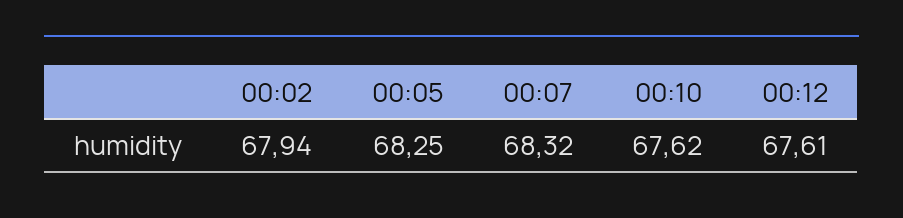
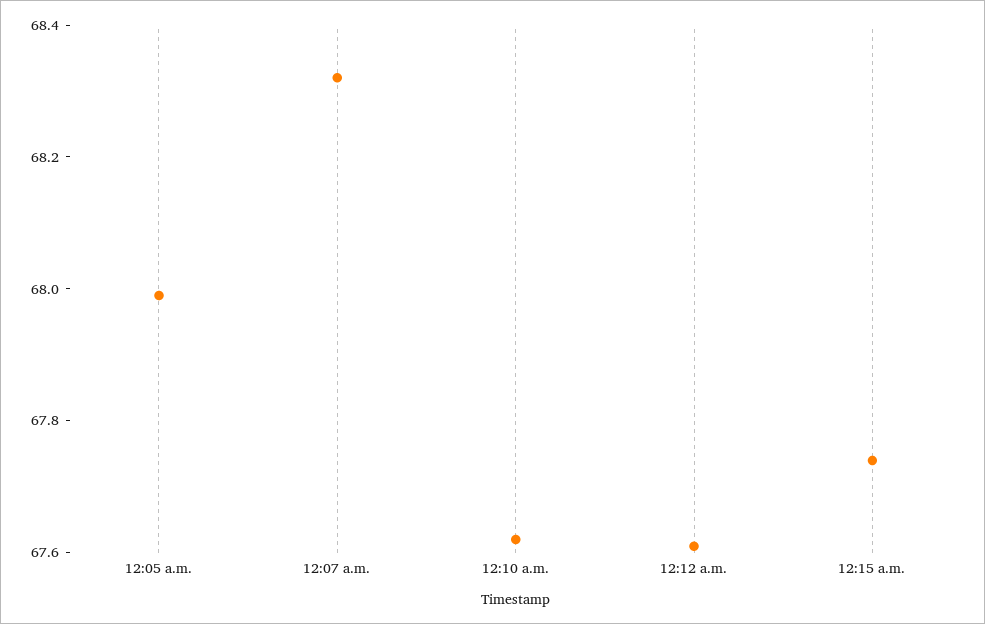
00:02: 67.94 -> none
00:05: 68.25 -> 68
12:15 a.m.: none -> 67.75

